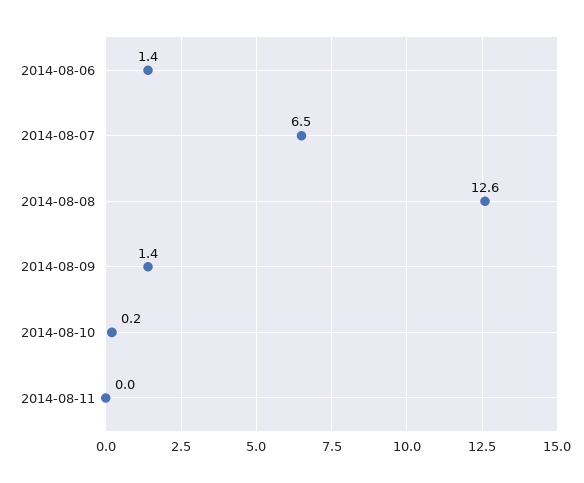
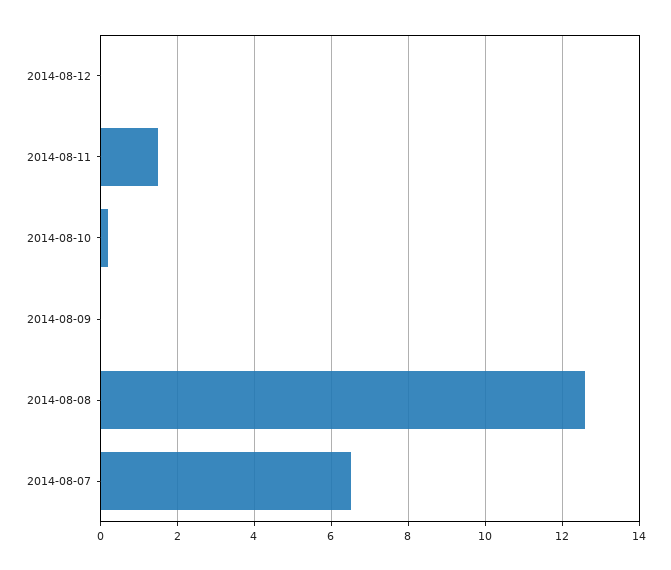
2014-08-06: 1.4 -> none
2014-08-09: 1.4 -> 0
2014-08-11: 0 -> 1.5
2014-08-12: none -> 0

